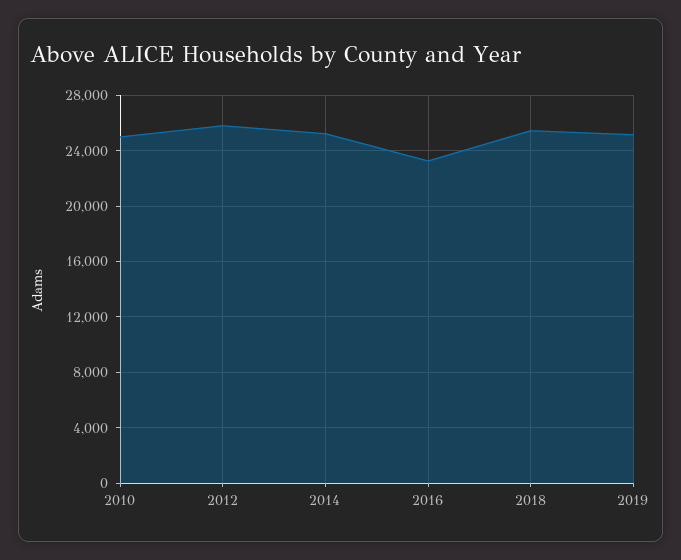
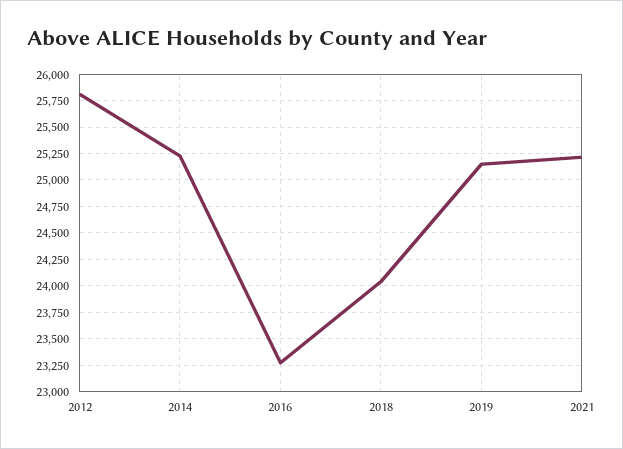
2010: 25000 -> none
2018: 25500 -> 24000
2021: none -> 25250

